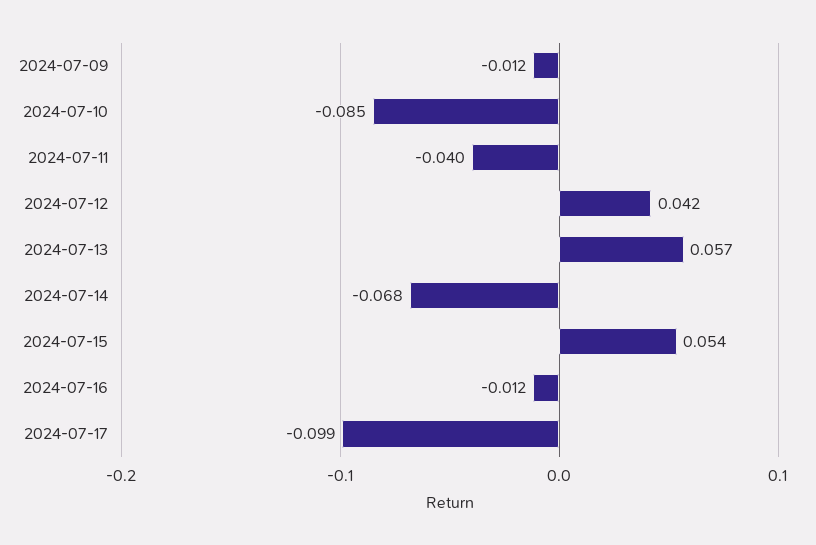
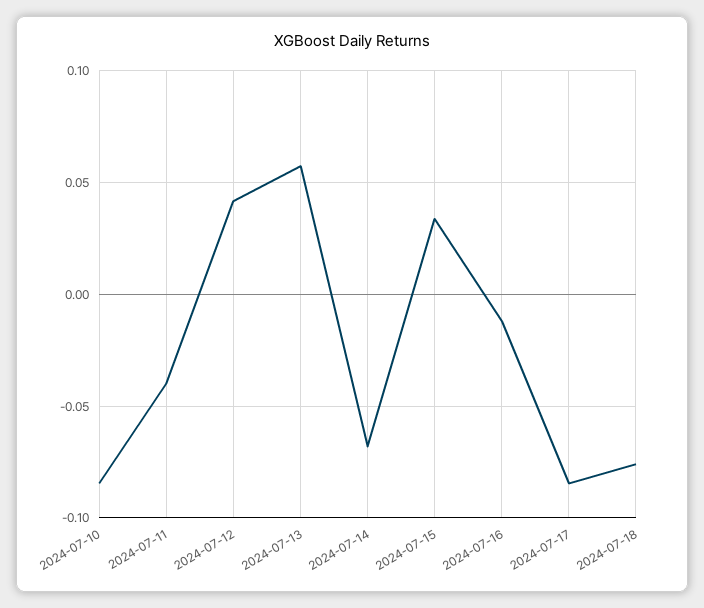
2024-07-09: -0.012 -> none
2024-07-15: 0.054 -> 0.035
2024-07-17: -0.099 -> -0.085
2024-07-18: none -> -0.075

